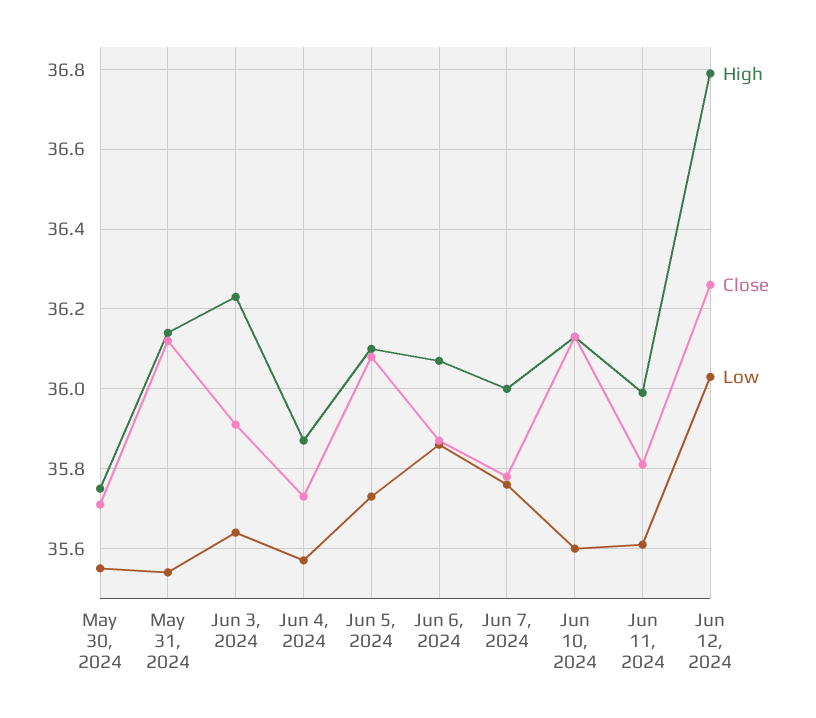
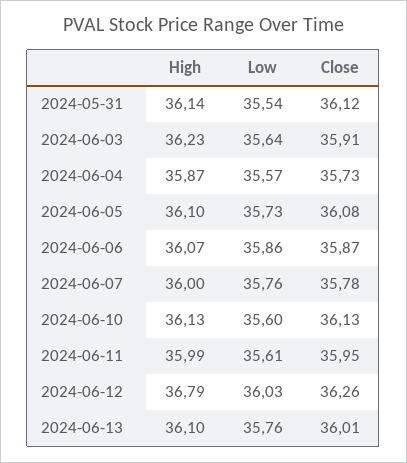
High, May 30, 2024: 35.75 -> none
Close, May 30, 2024: 35.7 -> none
Low, May 30, 2024: 35.55 -> none
Close, Jun 11, 2024: 35.8 -> 35.95
High, 2024-06-13: none -> 36.1
Low, 2024-06-13: none -> 35.76
Close, 2024-06-13: none -> 36.01

